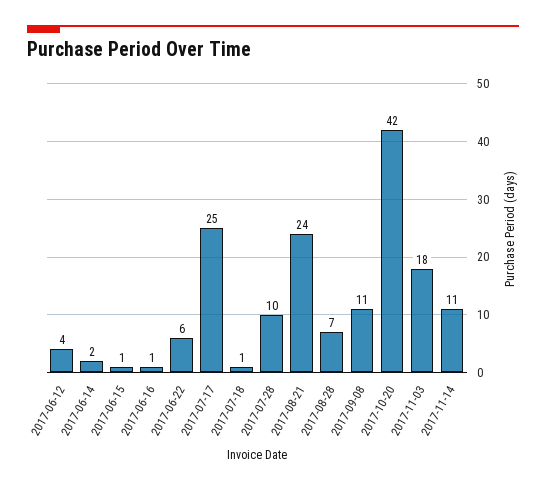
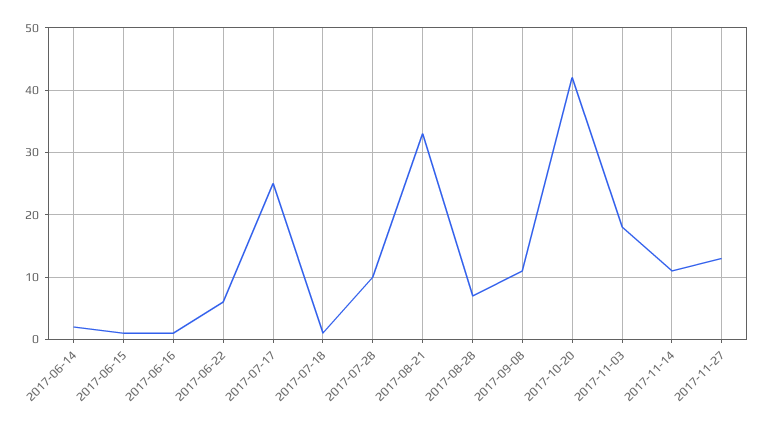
2017-06-12: 4 -> none
2017-08-21: 24 -> 33
2017-11-27: none -> 13

